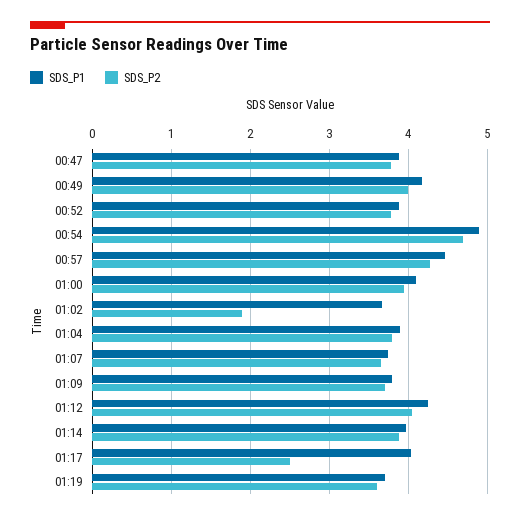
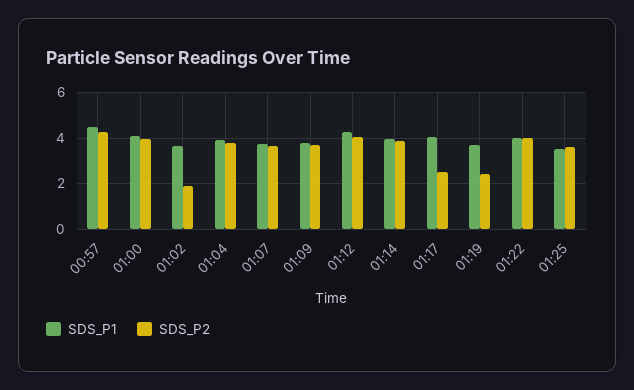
SDS_P1, 00:47: 3.9 -> none
SDS_P2, 00:47: 3.8 -> none
SDS_P1, 00:49: 4.2 -> none
SDS_P2, 00:49: 4 -> none
SDS_P1, 00:52: 3.9 -> none
SDS_P2, 00:52: 3.8 -> none
SDS_P1, 00:54: 4.9 -> none
SDS_P2, 00:54: 4.7 -> none
SDS_P2, 01:19: 3.6 -> 2.5
SDS_P1, 01:22: none -> 4
SDS_P2, 01:22: none -> 4
SDS_P1, 01:25: none -> 3.5
SDS_P2, 01:25: none -> 3.5

